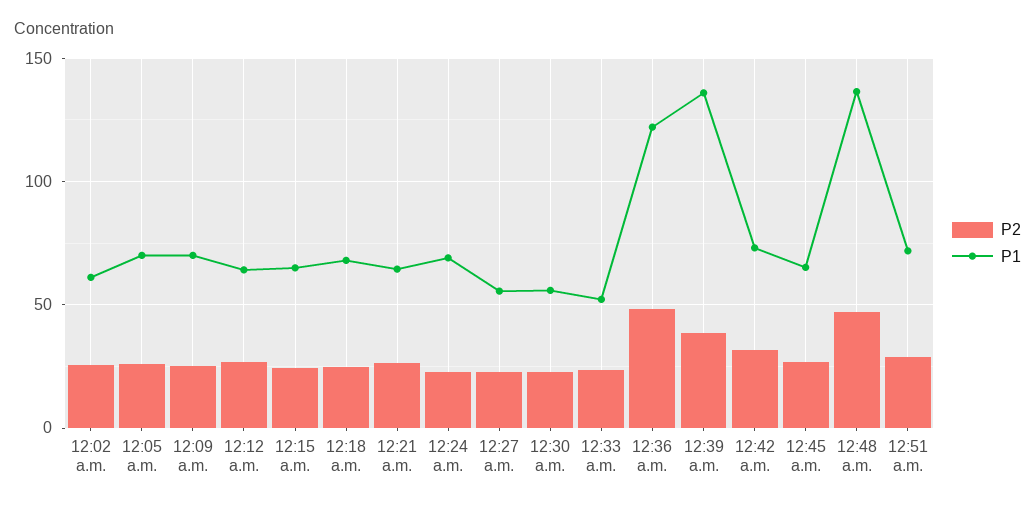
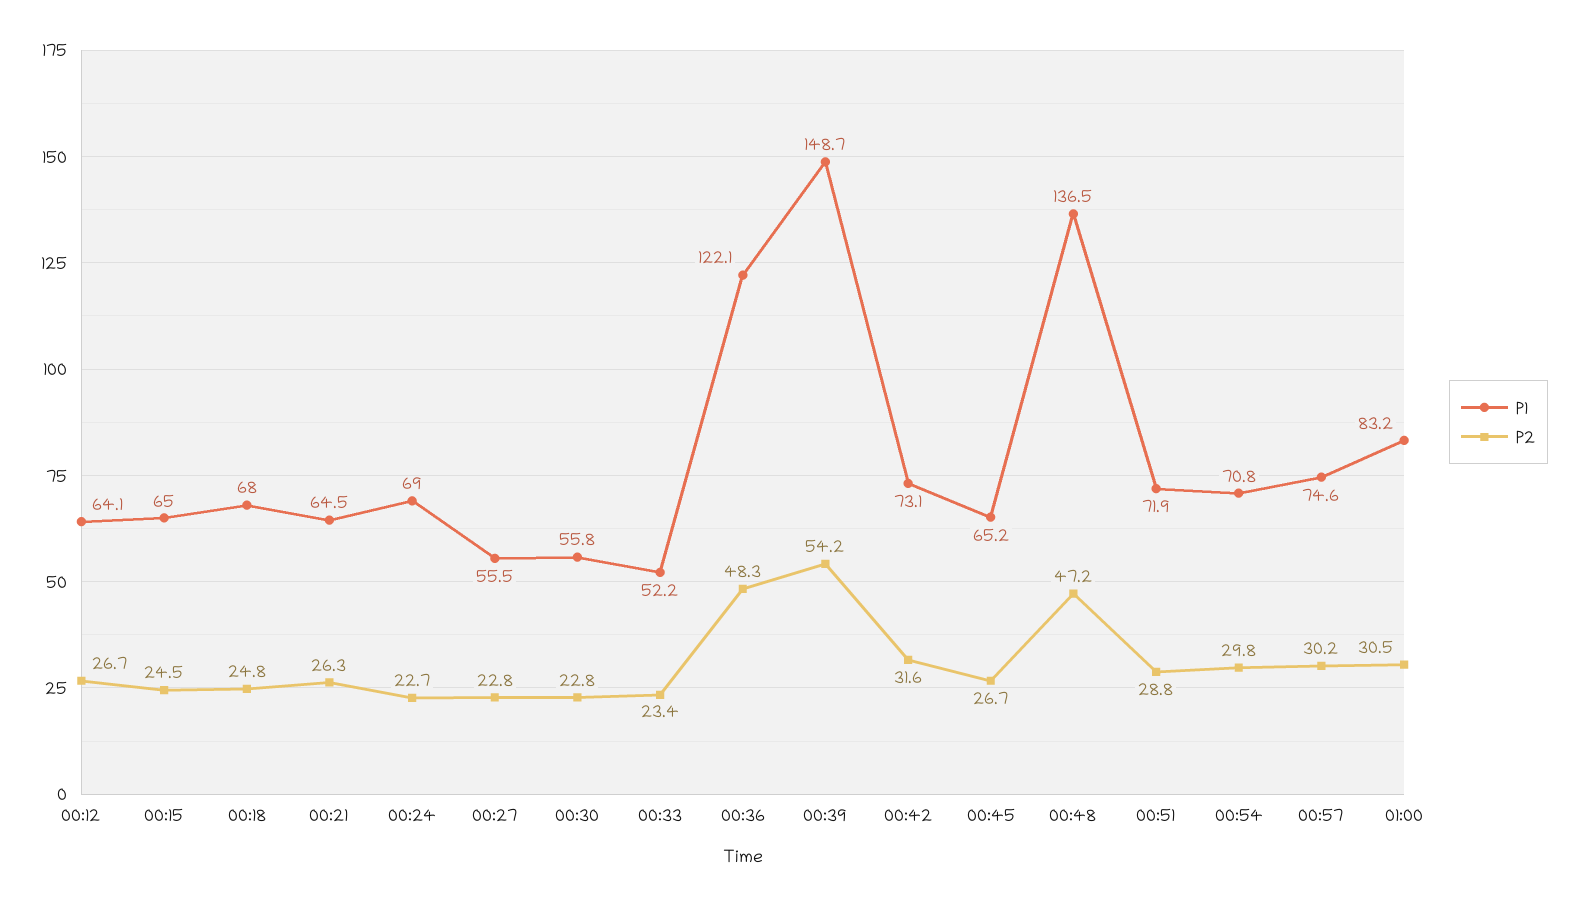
P2, 12:02 a.m.: 25 -> none
P1, 12:02 a.m.: 60 -> none
P2, 12:05 a.m.: 25 -> none
P1, 12:05 a.m.: 70 -> none
P2, 12:09 a.m.: 25 -> none
P1, 12:09 a.m.: 70 -> none
P2, 12:39 a.m.: 40 -> 54.2
P1, 12:39 a.m.: 135 -> 148.7
P1, 00:54: none -> 70.8
P2, 00:54: none -> 29.8
P1, 00:57: none -> 74.6
P2, 00:57: none -> 30.2
P1, 01:00: none -> 83.2
P2, 01:00: none -> 30.5

